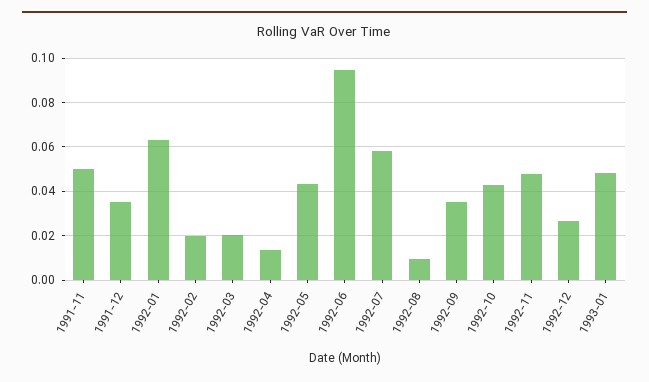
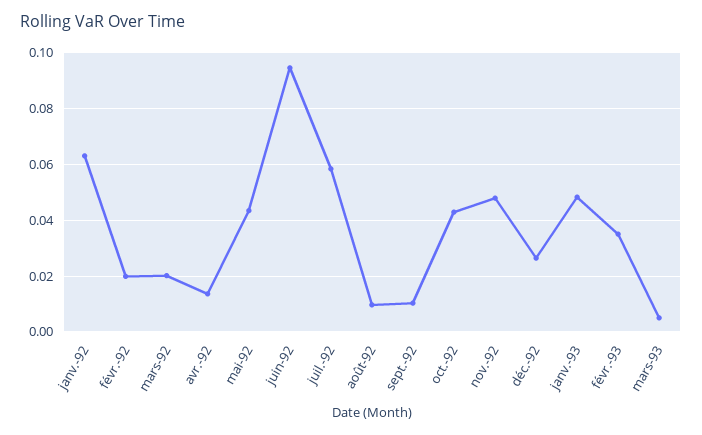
1991-11: 0.05 -> none
1991-12: 0.035 -> none
1992-09: 0.035 -> 0.01
févr.-93: none -> 0.035
mars-93: none -> 0.005

